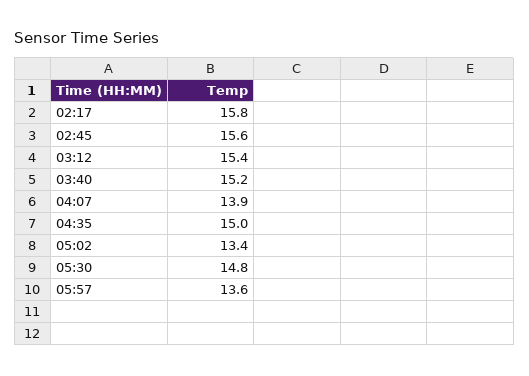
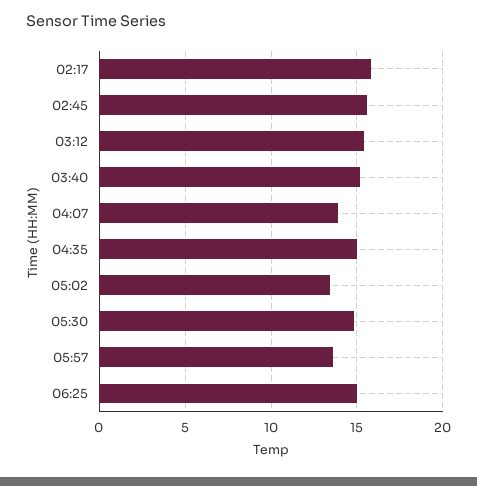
06:25: none -> 15

